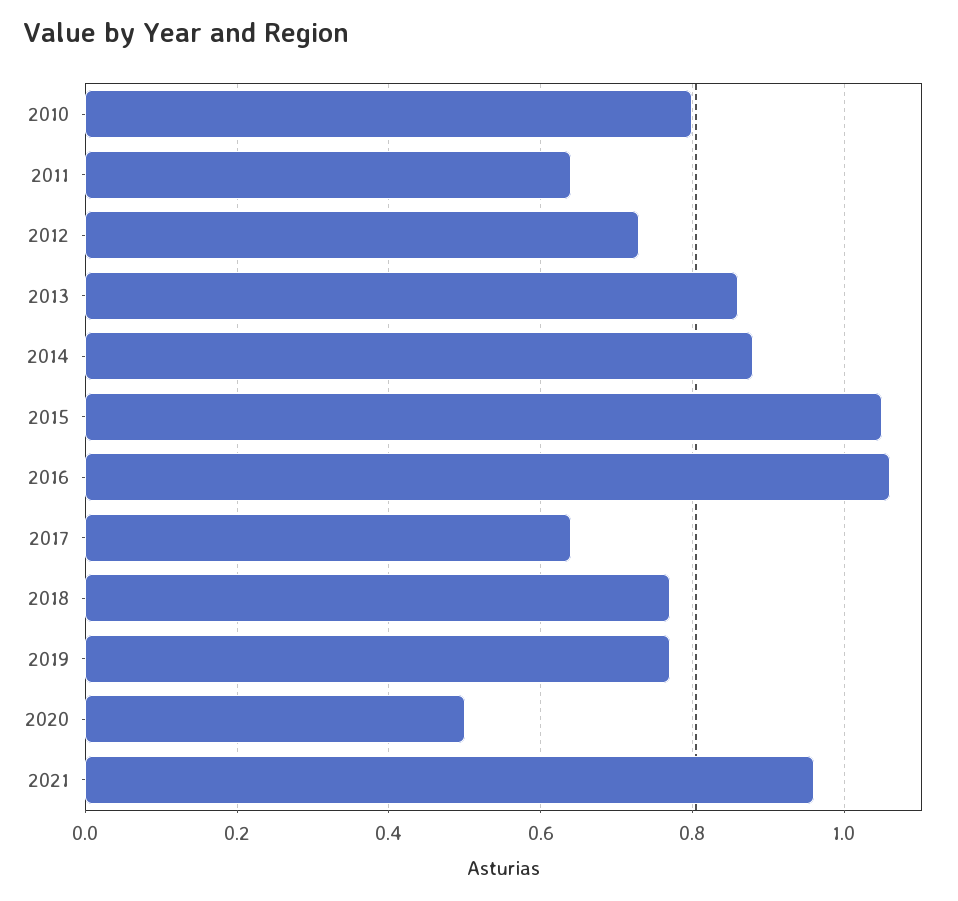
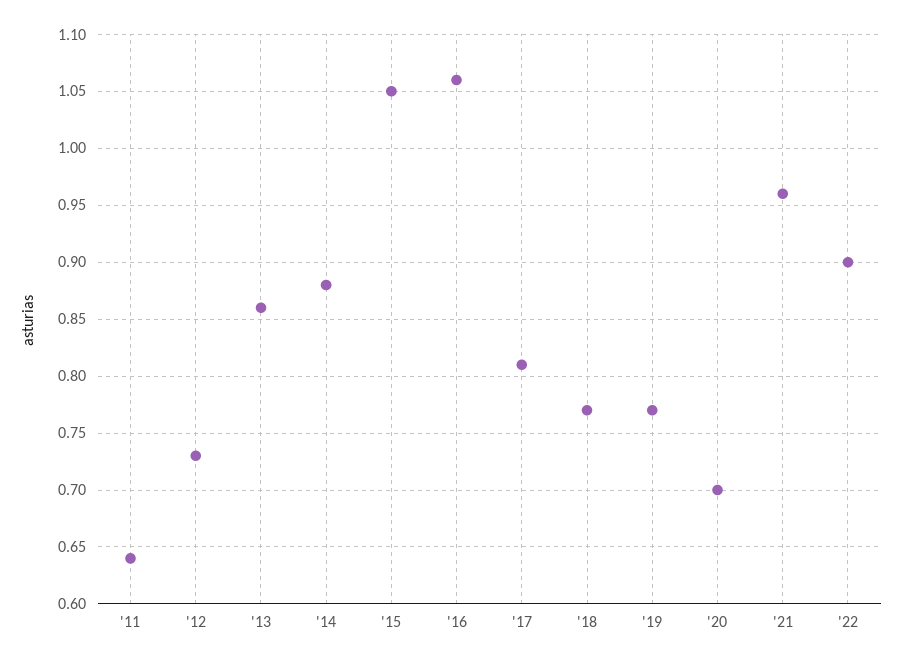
2010: 0.8 -> none
2017: 0.65 -> 0.81
2020: 0.5 -> 0.7
'22: none -> 0.9

